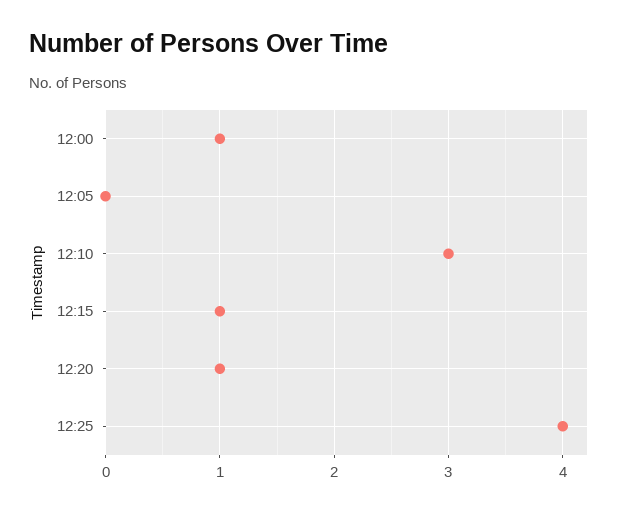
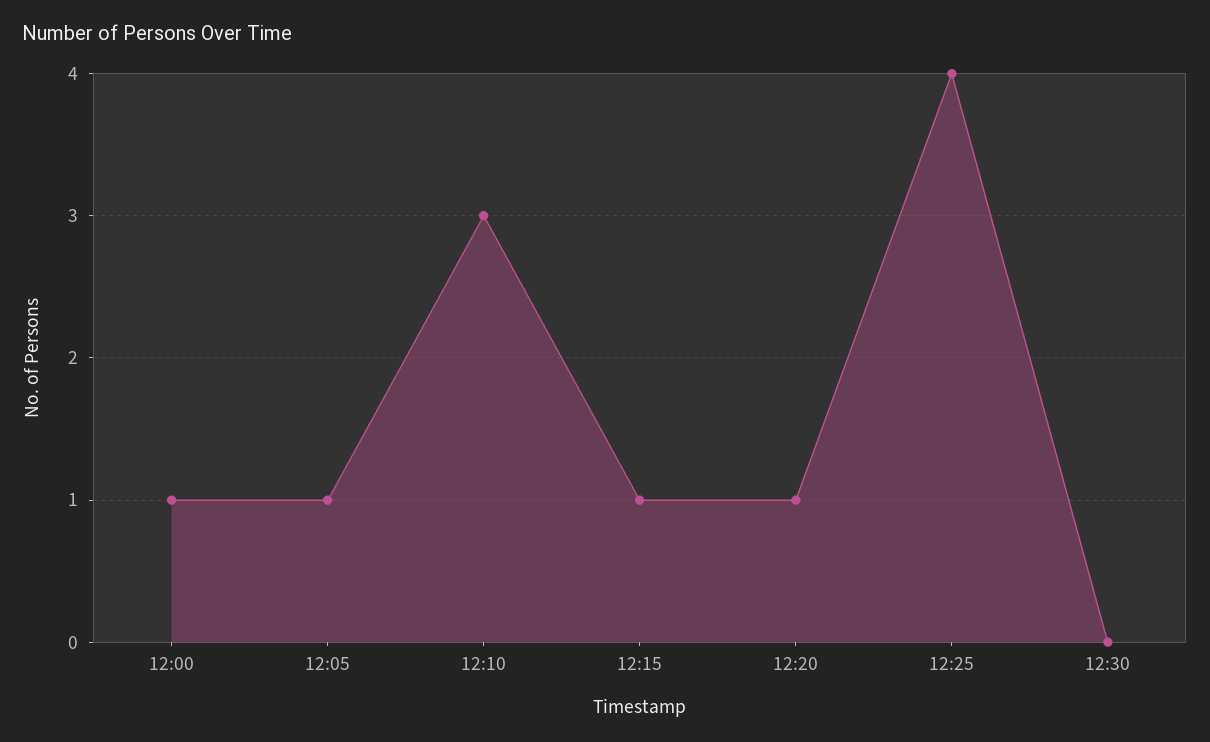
12:05: 0 -> 1
12:30: none -> 0

